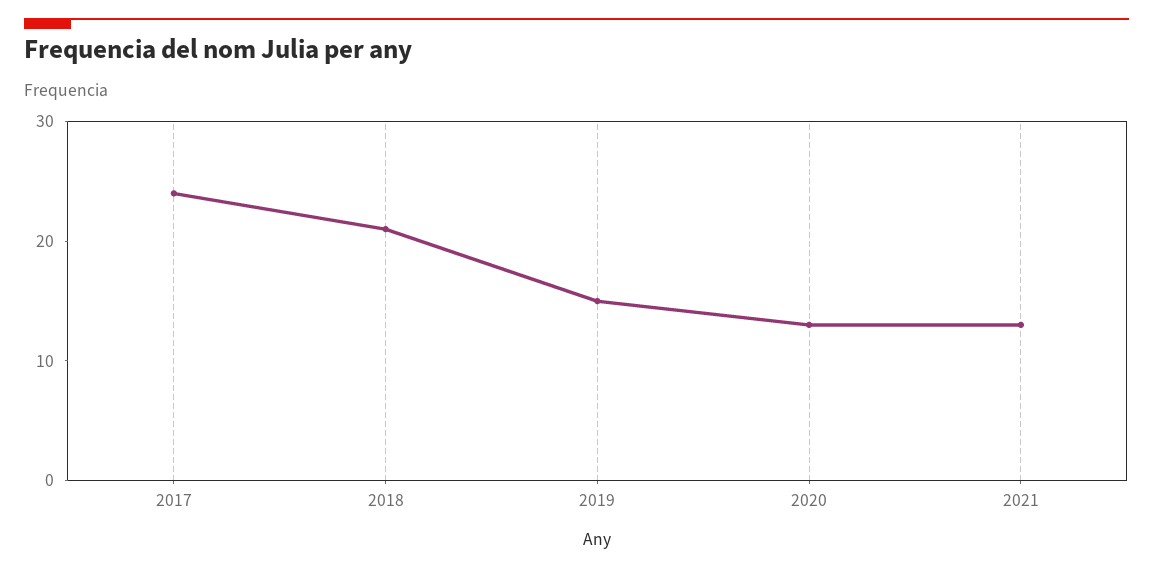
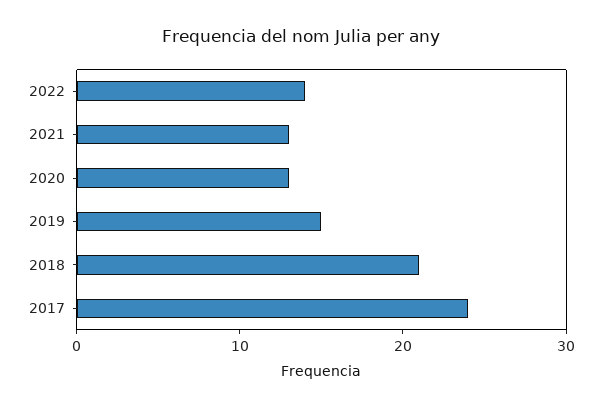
2022: none -> 14

